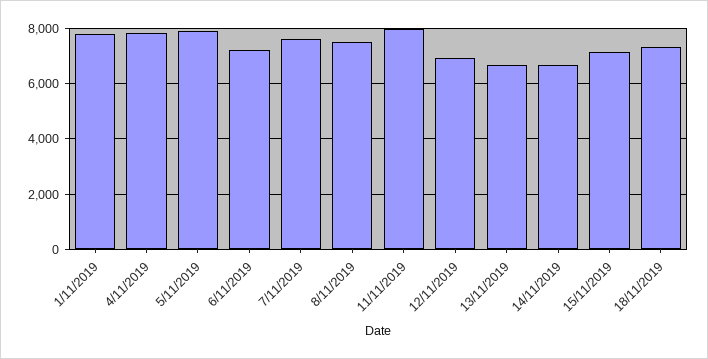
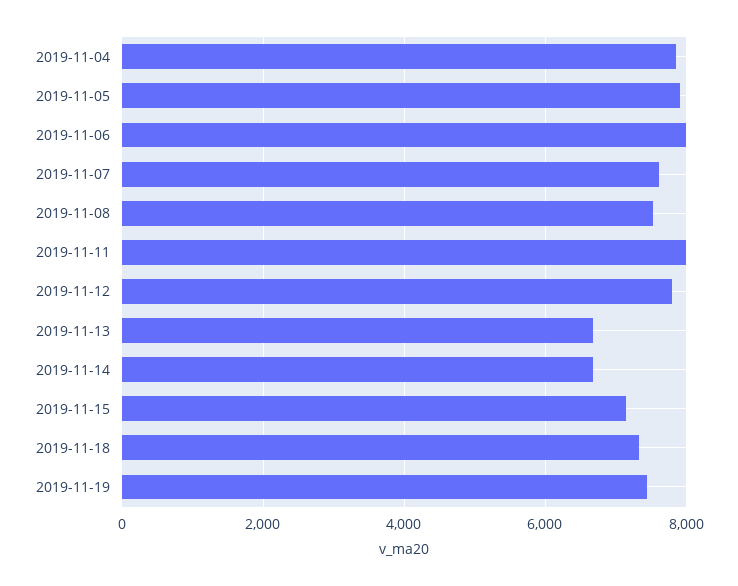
1/11/2019: 7750 -> none
6/11/2019: 7250 -> 8000
12/11/2019: 7000 -> 7800
2019-11-19: none -> 7400

